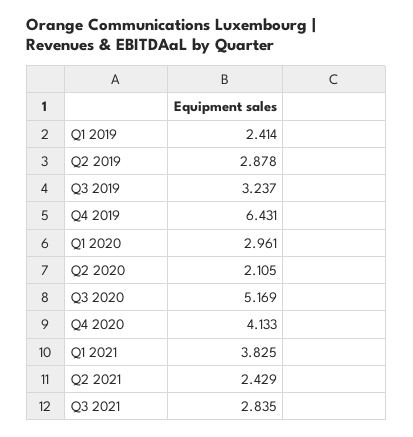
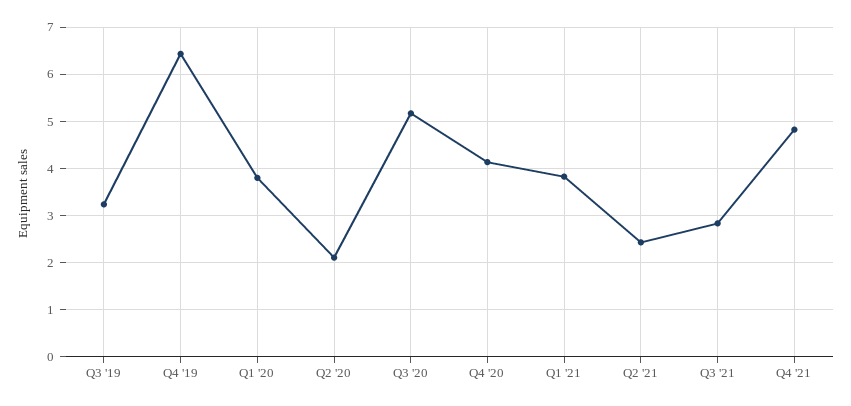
Q1 2019: 2.414 -> none
Q2 2019: 2.878 -> none
Q1 2020: 2.961 -> 3.8
Q4 '21: none -> 4.8

